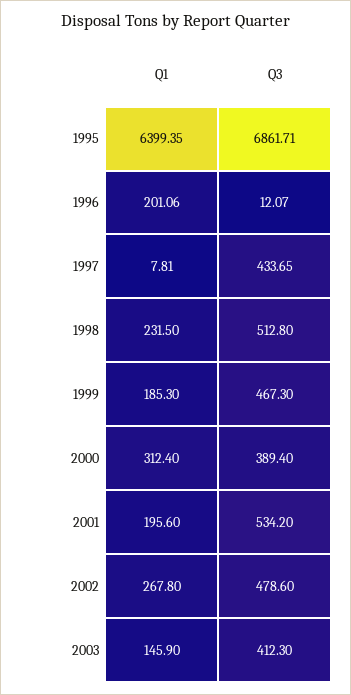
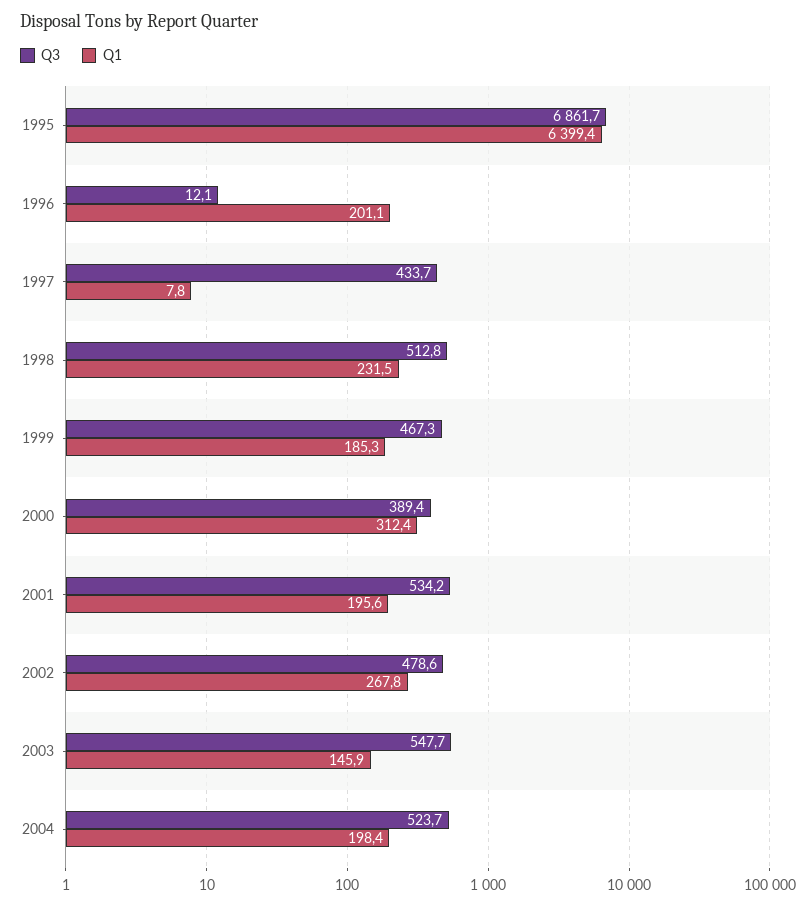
Q3, 2003: 412.3 -> 547.7
Q3, 2004: none -> 523.7
Q1, 2004: none -> 198.4

